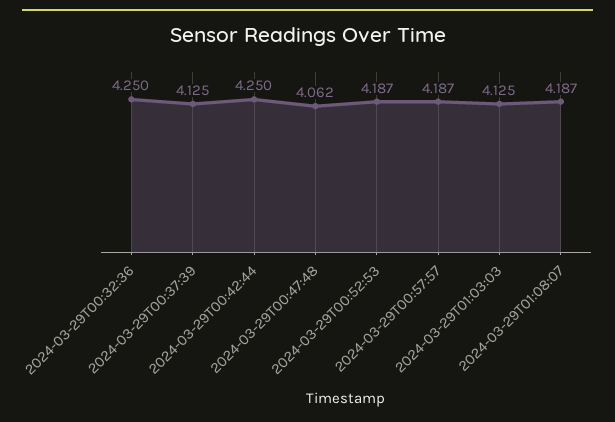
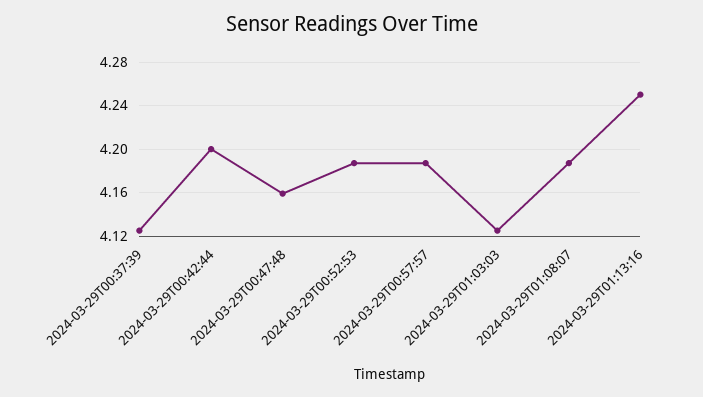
2024-03-29T00:32:36: 4.25 -> none
2024-03-29T00:42:44: 4.25 -> 4.2
2024-03-29T00:47:48: 4.062 -> 4.16
2024-03-29T01:13:16: none -> 4.25

